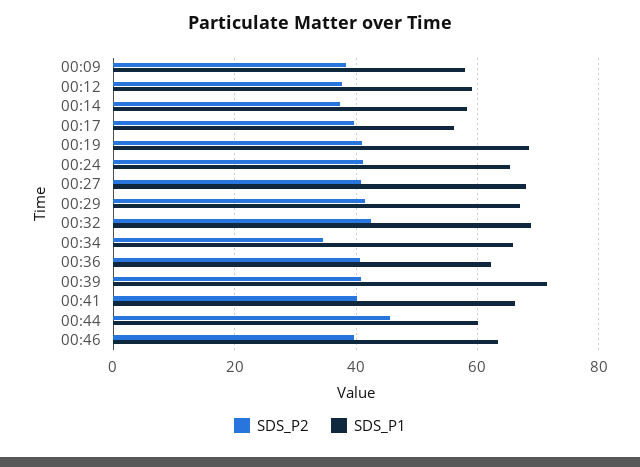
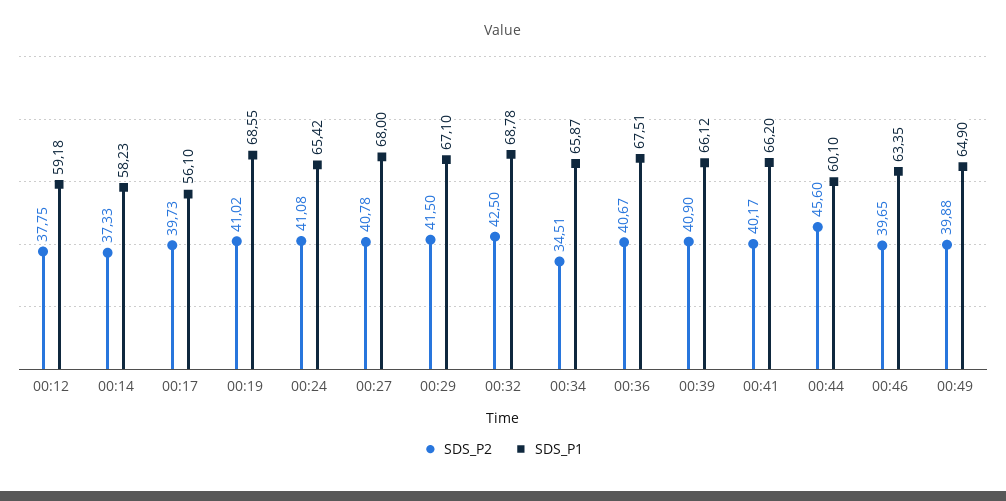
SDS_P2, 00:09: 38 -> none
SDS_P1, 00:09: 58 -> none
SDS_P1, 00:36: 62 -> 67.51
SDS_P1, 00:39: 72 -> 66.12
SDS_P2, 00:49: none -> 39.88
SDS_P1, 00:49: none -> 64.9

